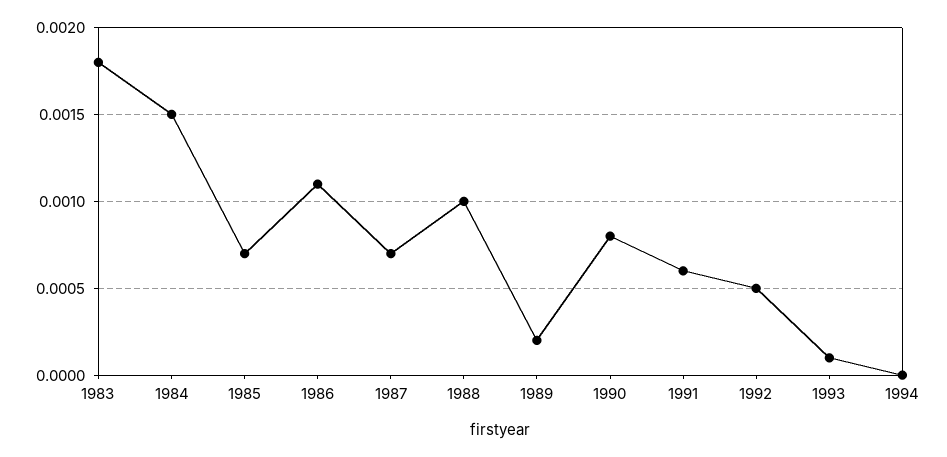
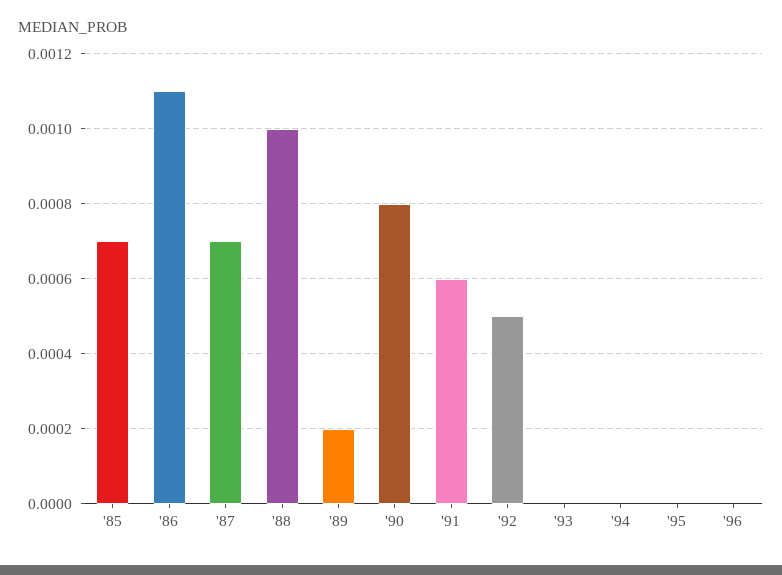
1983: 0.0018 -> none
1984: 0.0015 -> none
1993: 0.0001 -> 0
'95: none -> 0
'96: none -> 0

